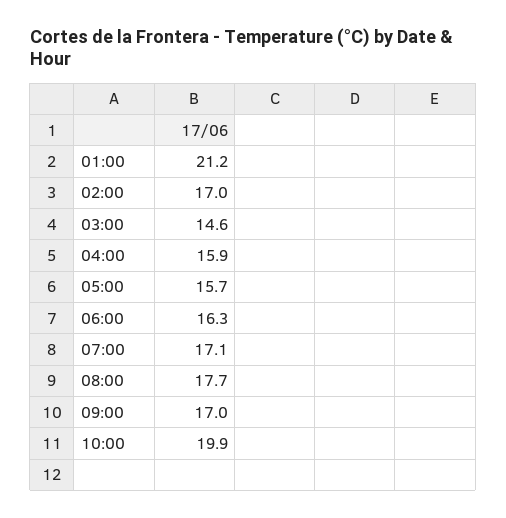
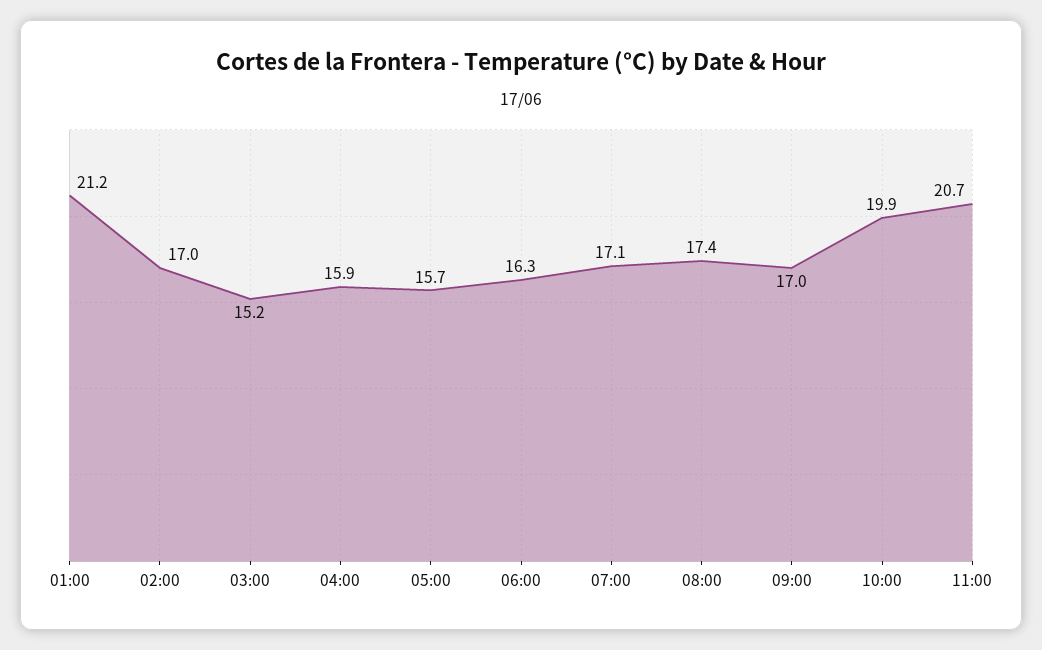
03:00: 14.6 -> 15.2
08:00: 17.7 -> 17.4
11:00: none -> 20.7

